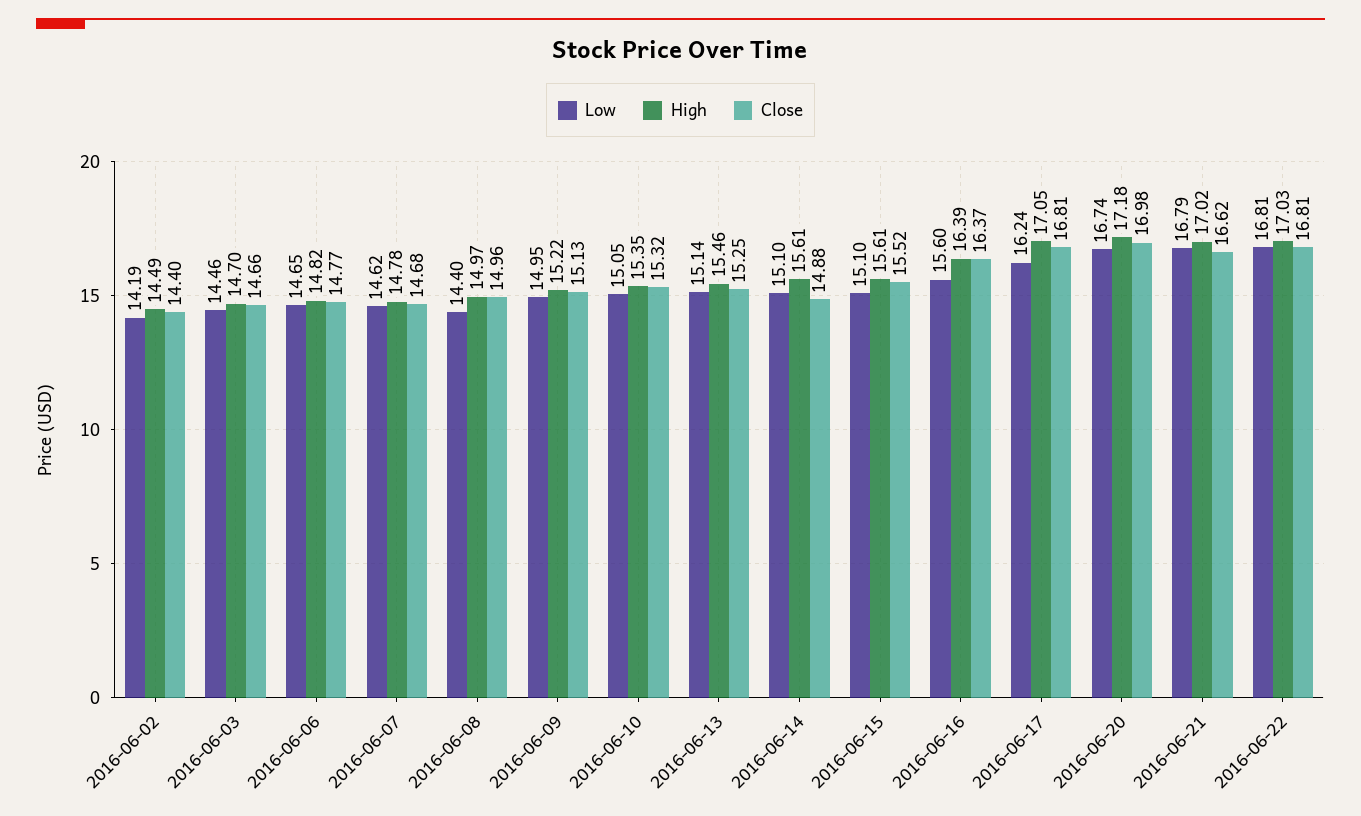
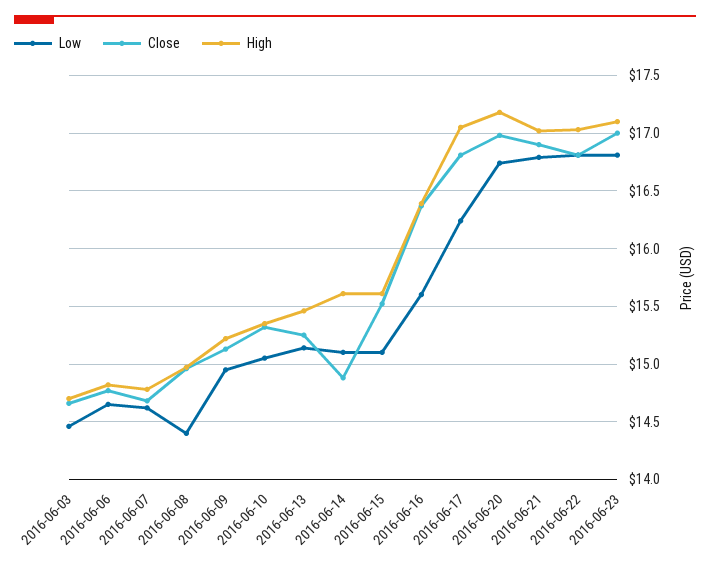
Low, 2016-06-02: 14.19 -> none
High, 2016-06-02: 14.49 -> none
Close, 2016-06-02: 14.4 -> none
Close, 2016-06-21: 16.62 -> 16.9
Low, 2016-06-23: none -> 16.8
Close, 2016-06-23: none -> 17
High, 2016-06-23: none -> 17.1

